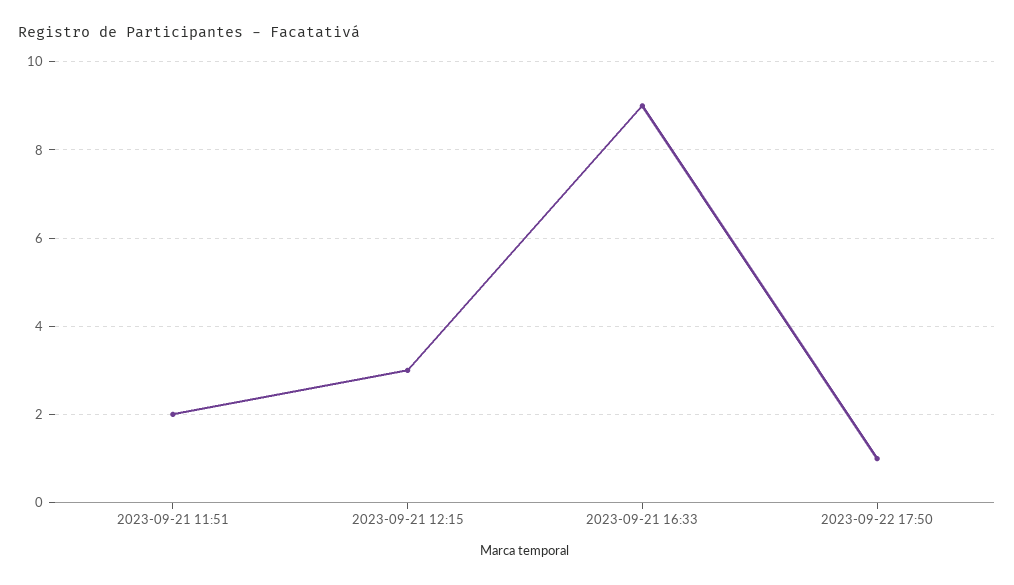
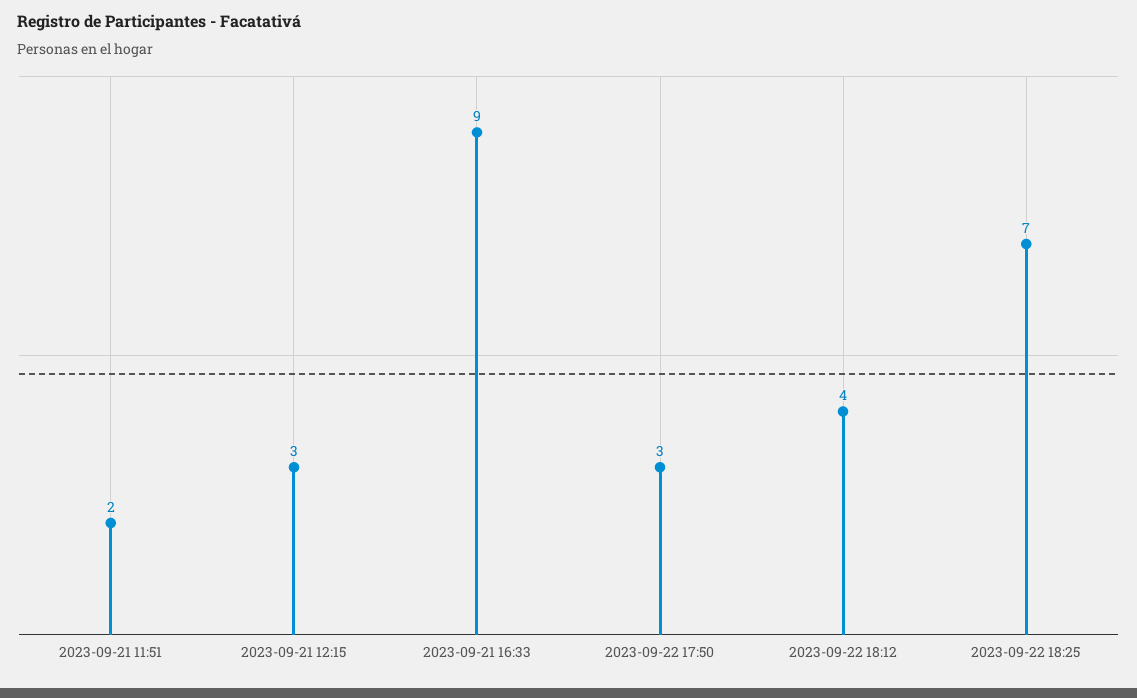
2023-09-22 17:50: 1 -> 3
2023-09-22 18:12: none -> 4
2023-09-22 18:25: none -> 7

